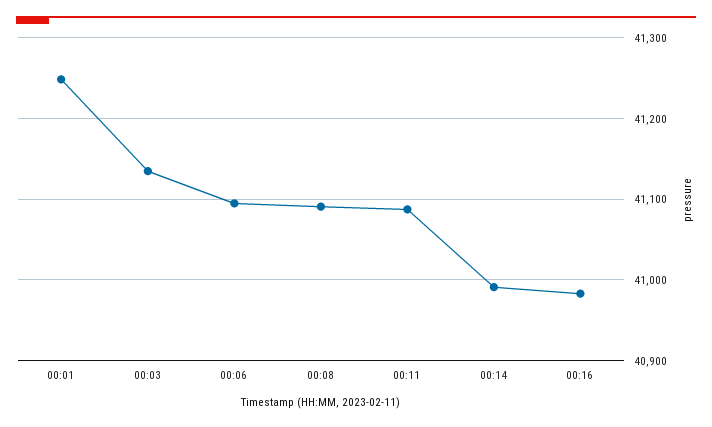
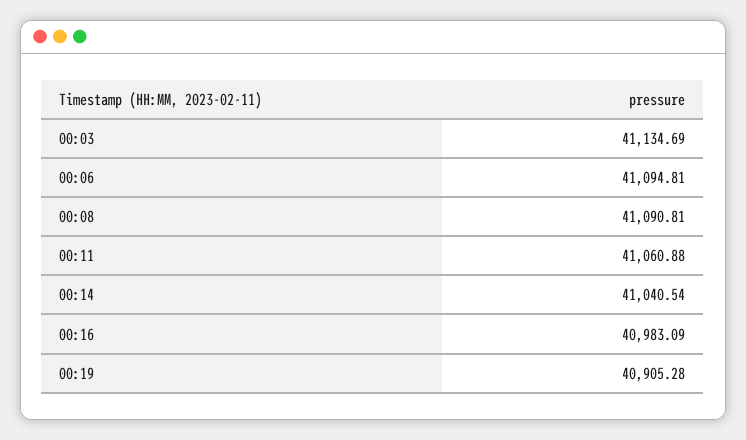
00:01: 41250 -> none
00:11: 41090 -> 41060.88
00:14: 40990 -> 41040.54
00:19: none -> 40905.28

